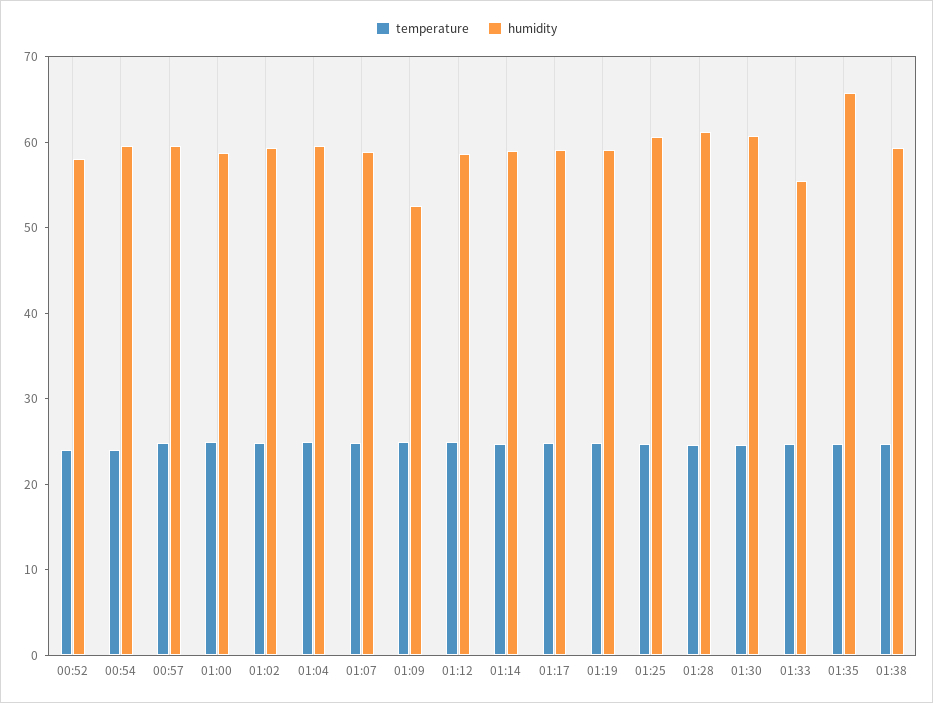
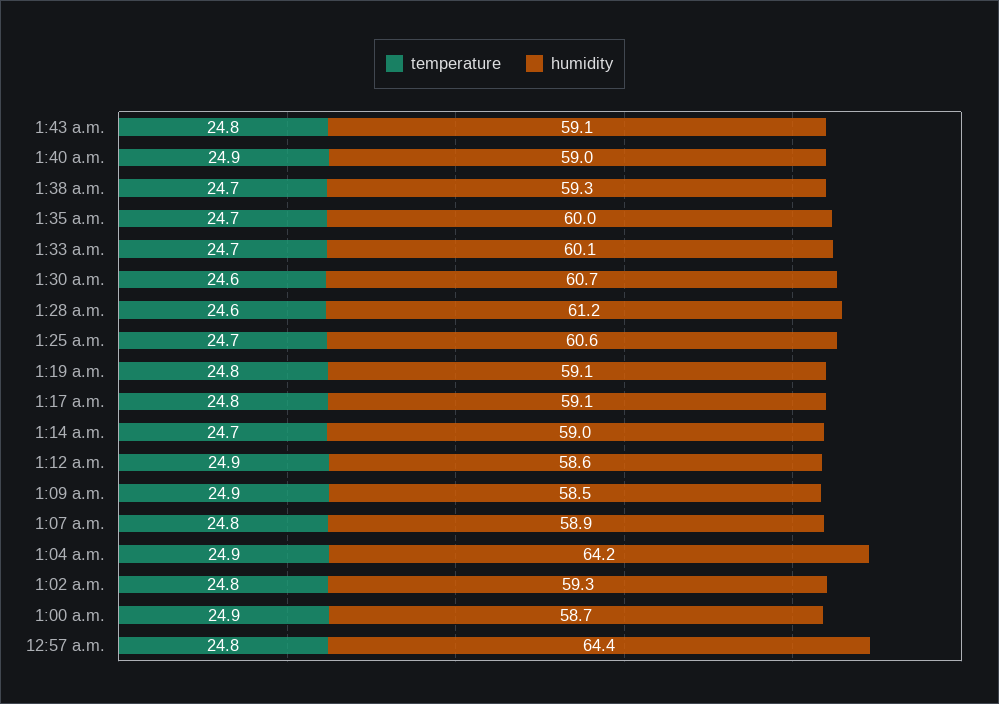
temperature, 00:52: 24 -> none
humidity, 00:52: 58 -> none
temperature, 00:54: 24 -> none
humidity, 00:54: 60 -> none
humidity, 00:57: 60 -> 64.4
humidity, 01:04: 60 -> 64.2
humidity, 01:09: 52 -> 58.5
humidity, 01:33: 56 -> 60.1
humidity, 01:35: 66 -> 60
temperature, 1:43 a.m.: none -> 24.8
humidity, 1:43 a.m.: none -> 59.1
temperature, 1:40 a.m.: none -> 24.9
humidity, 1:40 a.m.: none -> 59

